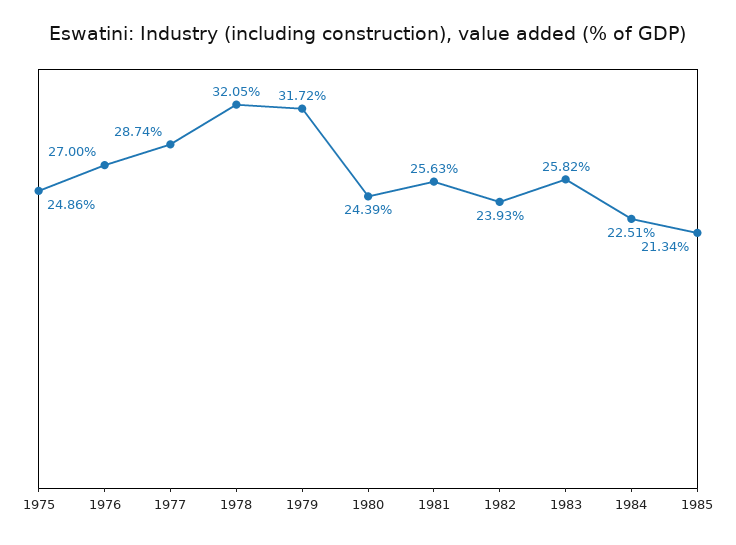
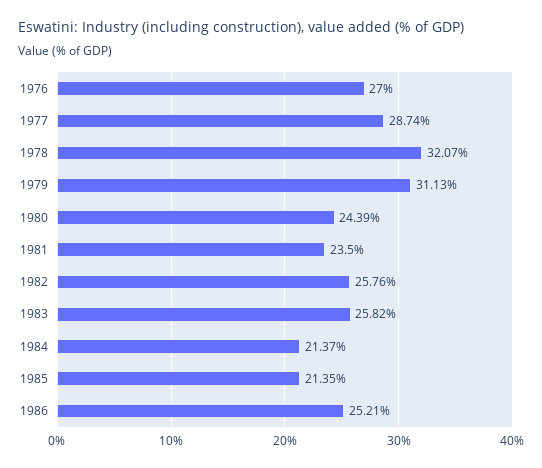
1975: 24.86 -> none
1978: 32.05 -> 32.07
1979: 31.72 -> 31.13
1981: 25.63 -> 23.5
1982: 23.93 -> 25.76
1984: 22.51 -> 21.37
1985: 21.34 -> 21.35
1986: none -> 25.21

